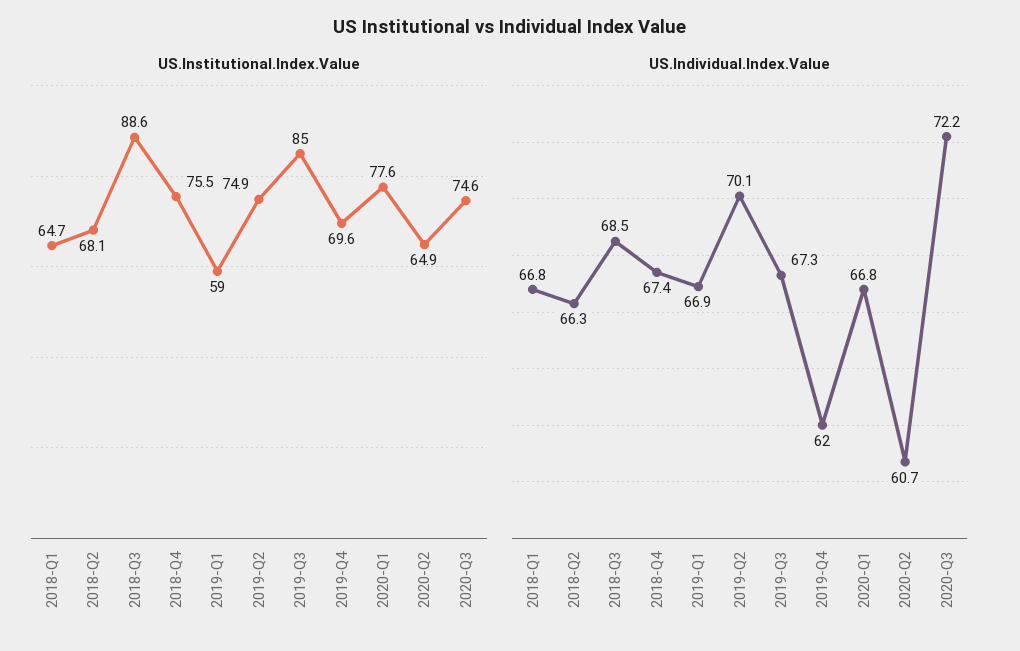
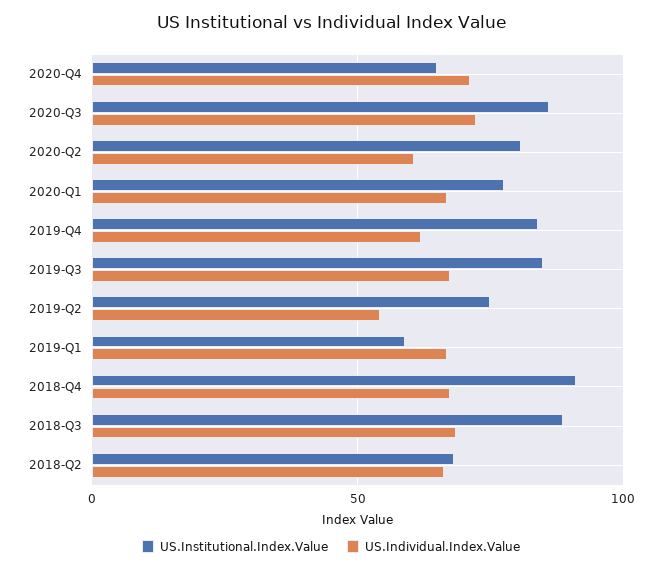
US.Institutional.Index.Value, 2018-Q1: 64.7 -> none
US.Institutional.Index.Value, 2018-Q4: 75.5 -> 90
US.Institutional.Index.Value, 2019-Q4: 69.6 -> 85
US.Institutional.Index.Value, 2020-Q2: 64.9 -> 80
US.Institutional.Index.Value, 2020-Q3: 74.6 -> 85
US.Individual.Index.Value, 2018-Q1: 66.8 -> none
US.Individual.Index.Value, 2019-Q2: 70.1 -> 55
US.Institutional.Index.Value, 2020-Q4: none -> 65
US.Individual.Index.Value, 2020-Q4: none -> 70

